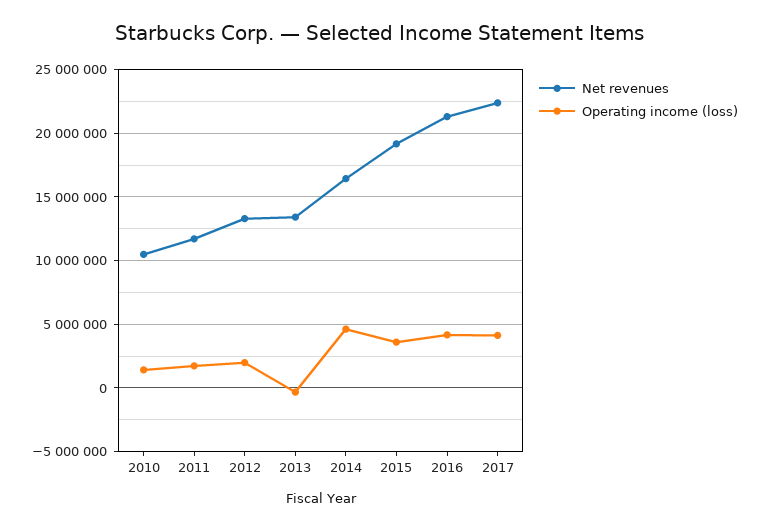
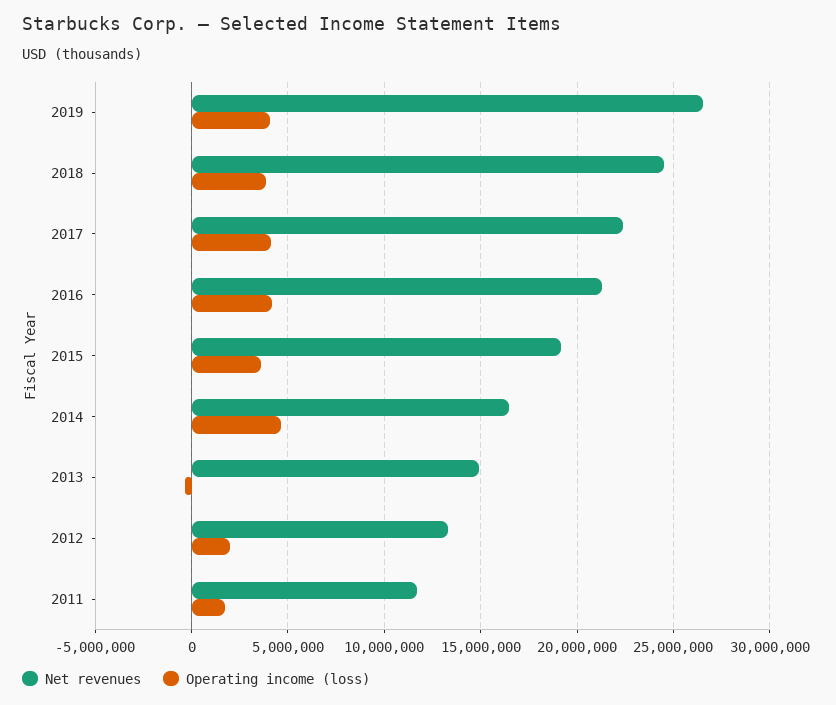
Net revenues, 2010: 10500000 -> none
Operating income (loss), 2010: 1500000 -> none
Net revenues, 2013: 13500000 -> 15000000
Net revenues, 2019: none -> 26500000
Operating income (loss), 2019: none -> 4000000
Net revenues, 2018: none -> 24500000
Operating income (loss), 2018: none -> 4000000

